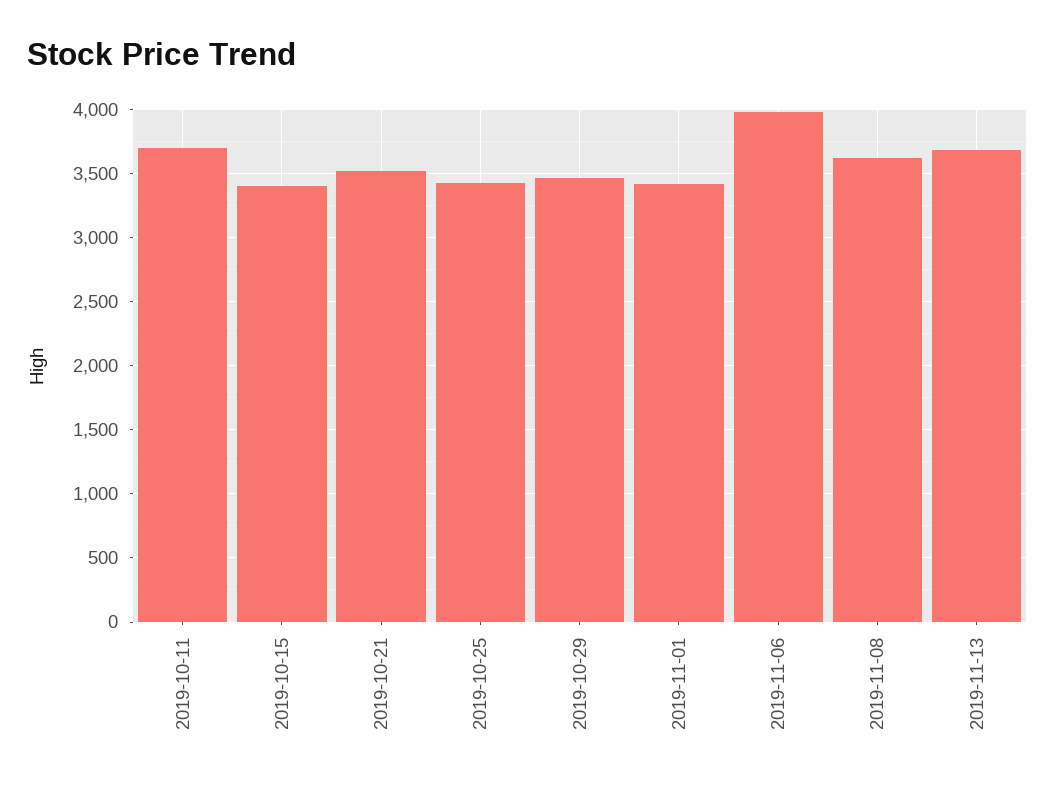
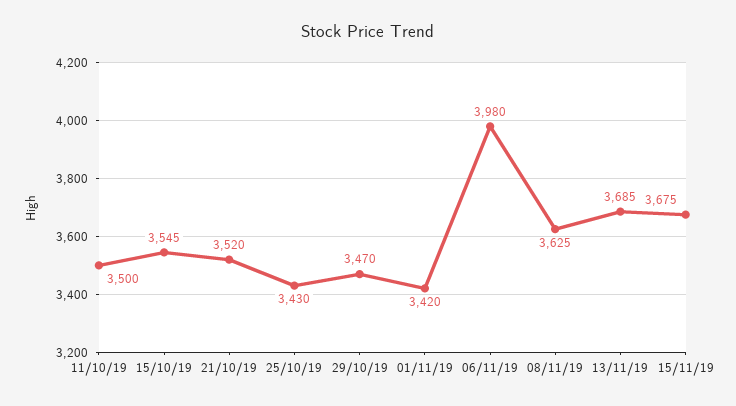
2019-10-11: 3700 -> 3500
2019-10-15: 3400 -> 3545
15/11/19: none -> 3675

